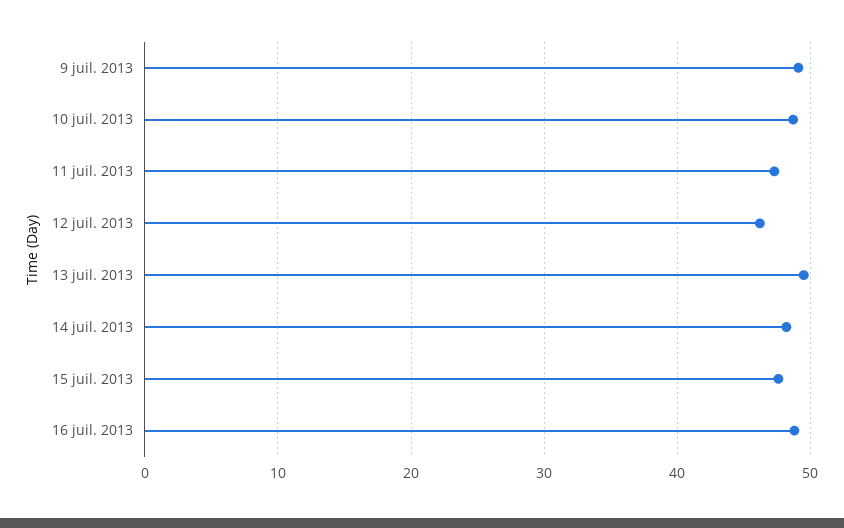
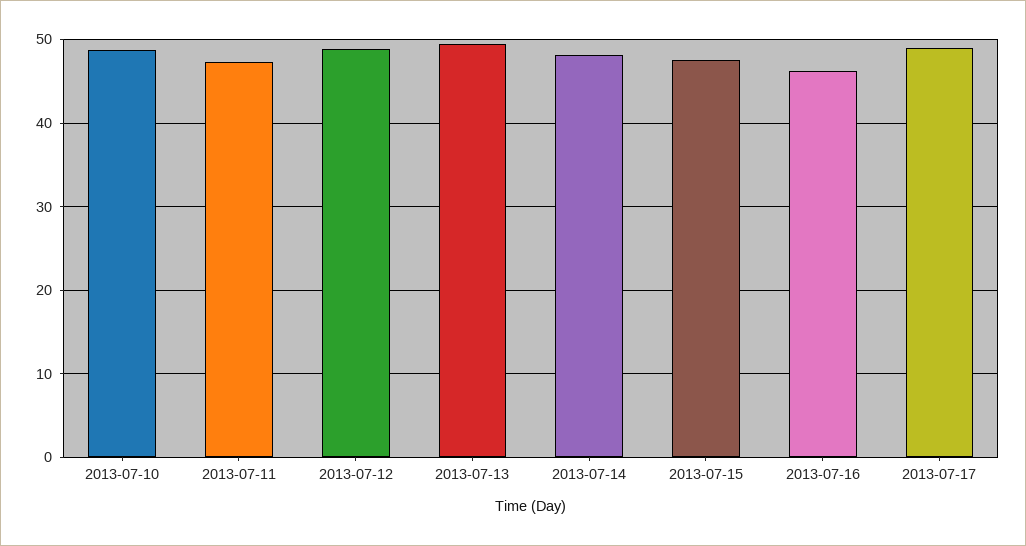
9 juil. 2013: 49 -> none
12 juil. 2013: 46 -> 49
16 juil. 2013: 49 -> 46
2013-07-17: none -> 49

